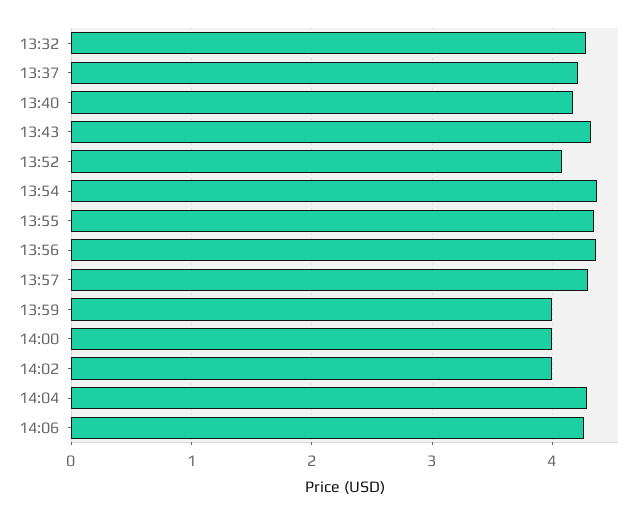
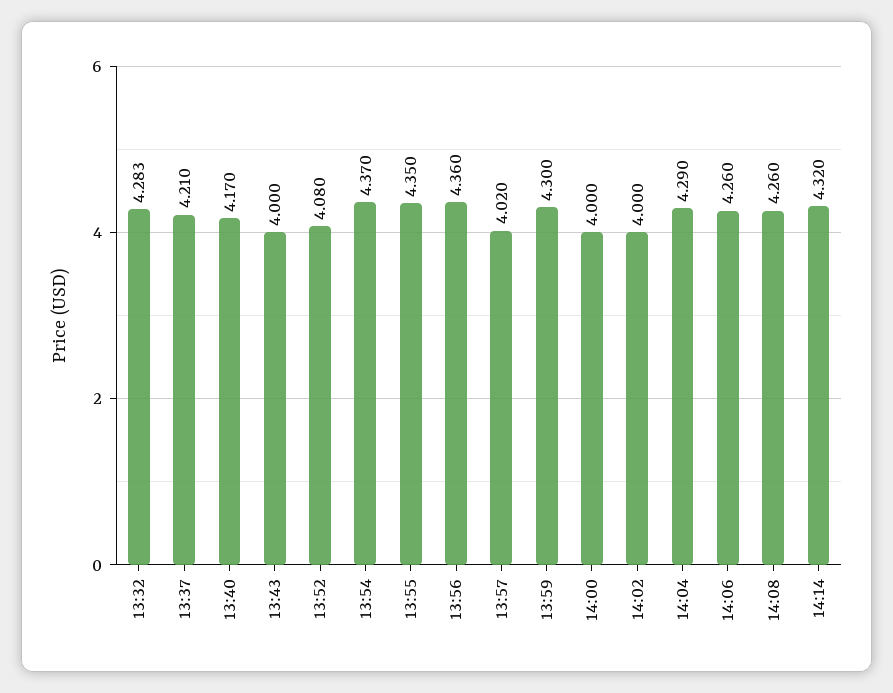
13:43: 4.3 -> 4
13:57: 4.3 -> 4.02
13:59: 4 -> 4.3
14:08: none -> 4.26
14:14: none -> 4.32

